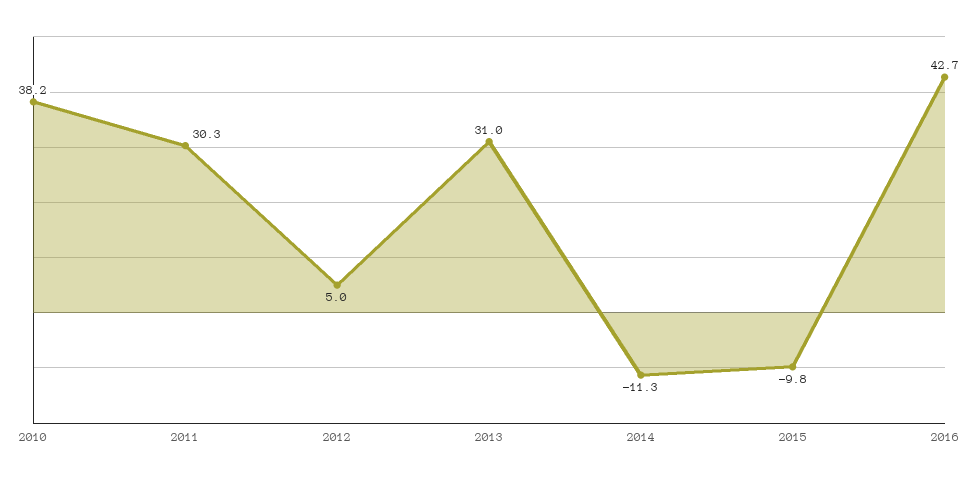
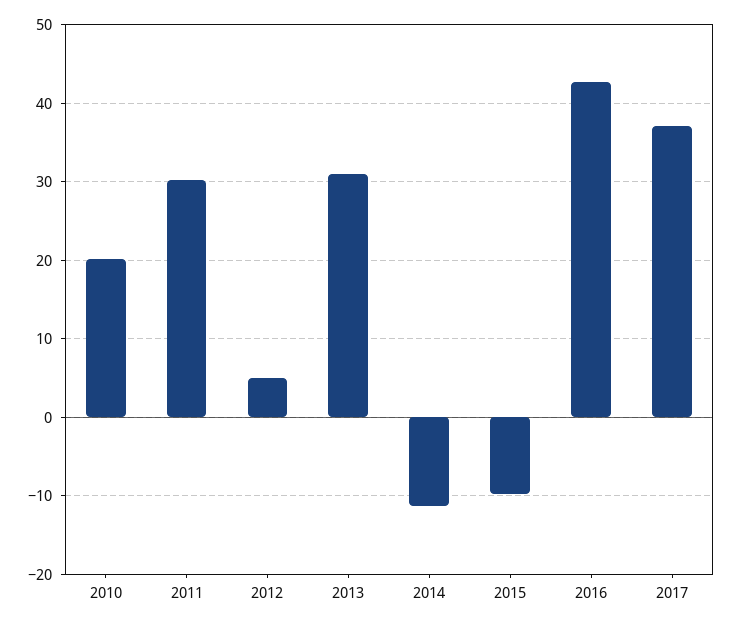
2010: 38.2 -> 20
2017: none -> 37

